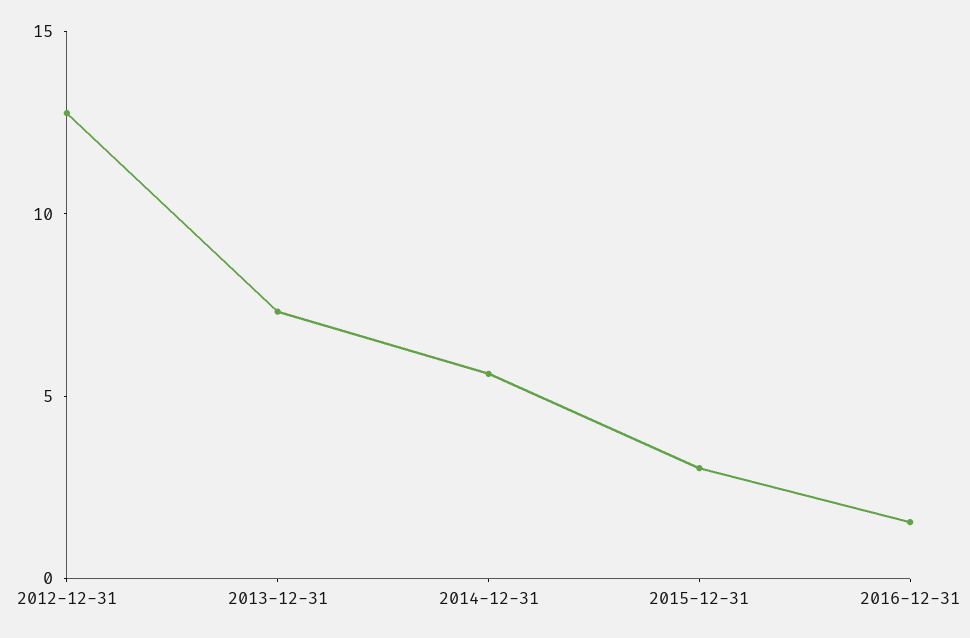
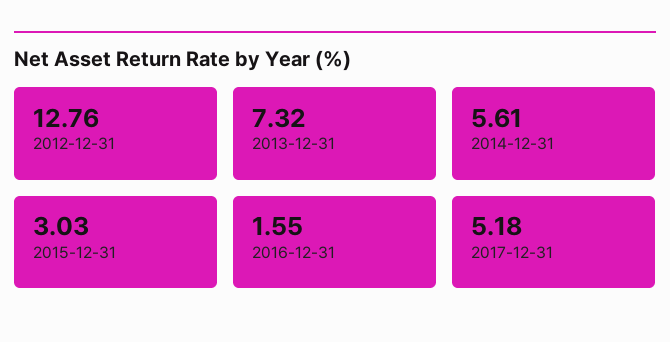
2017-12-31: none -> 5.18

